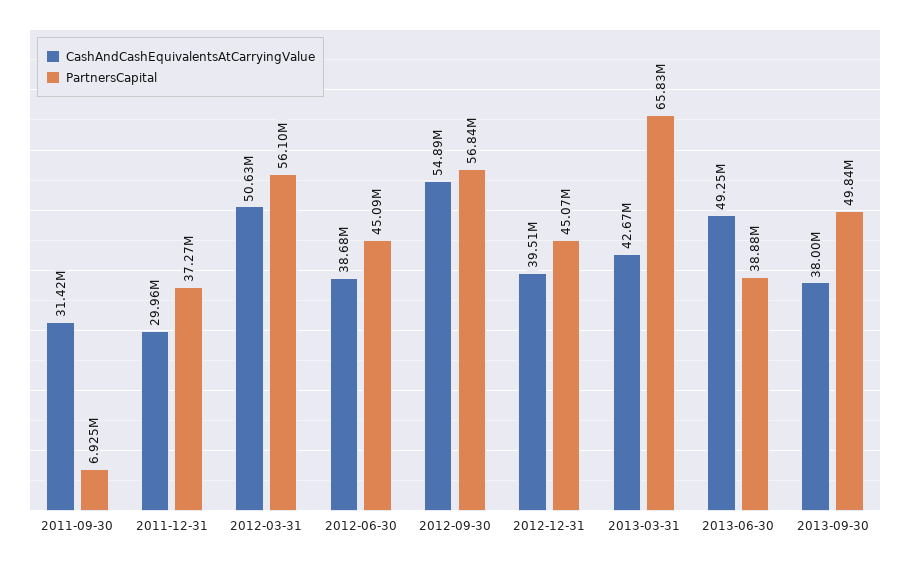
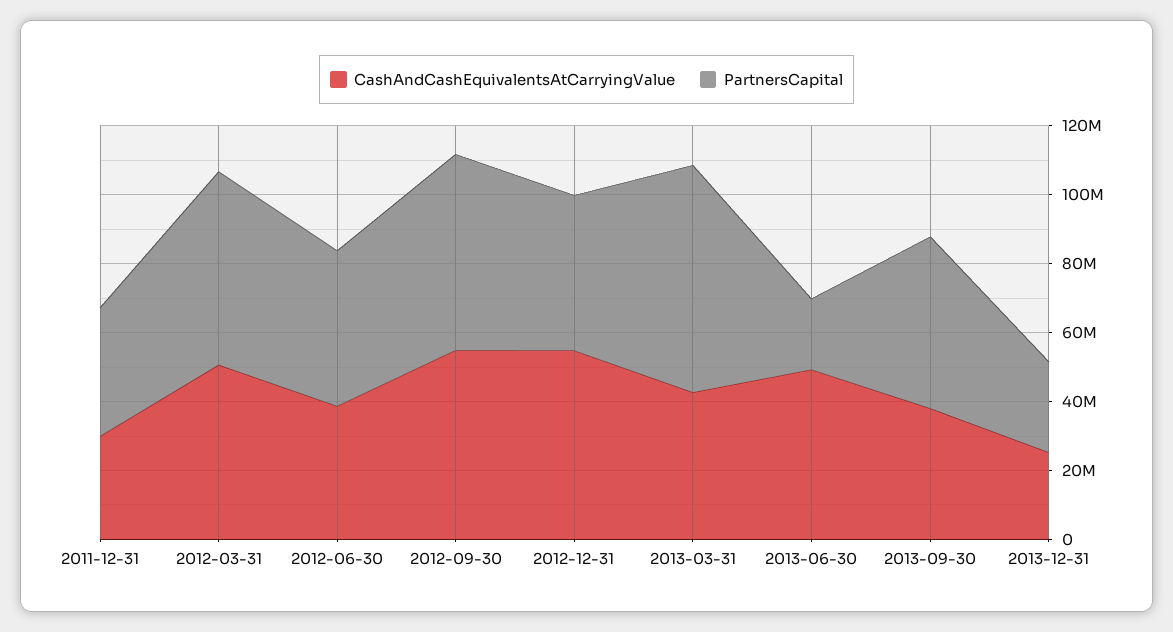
CashAndCashEquivalentsAtCarryingValue, 2011-09-30: 31420000 -> none
PartnersCapital, 2011-09-30: 6925000 -> none
CashAndCashEquivalentsAtCarryingValue, 2012-12-31: 39510000 -> 55000000
PartnersCapital, 2013-06-30: 38880000 -> 20000000
CashAndCashEquivalentsAtCarryingValue, 2013-12-31: none -> 25000000
PartnersCapital, 2013-12-31: none -> 25000000

